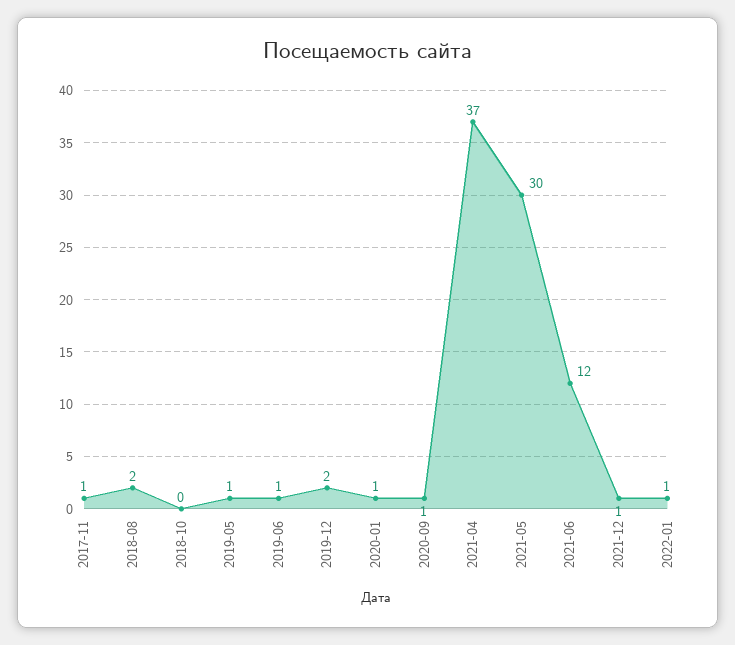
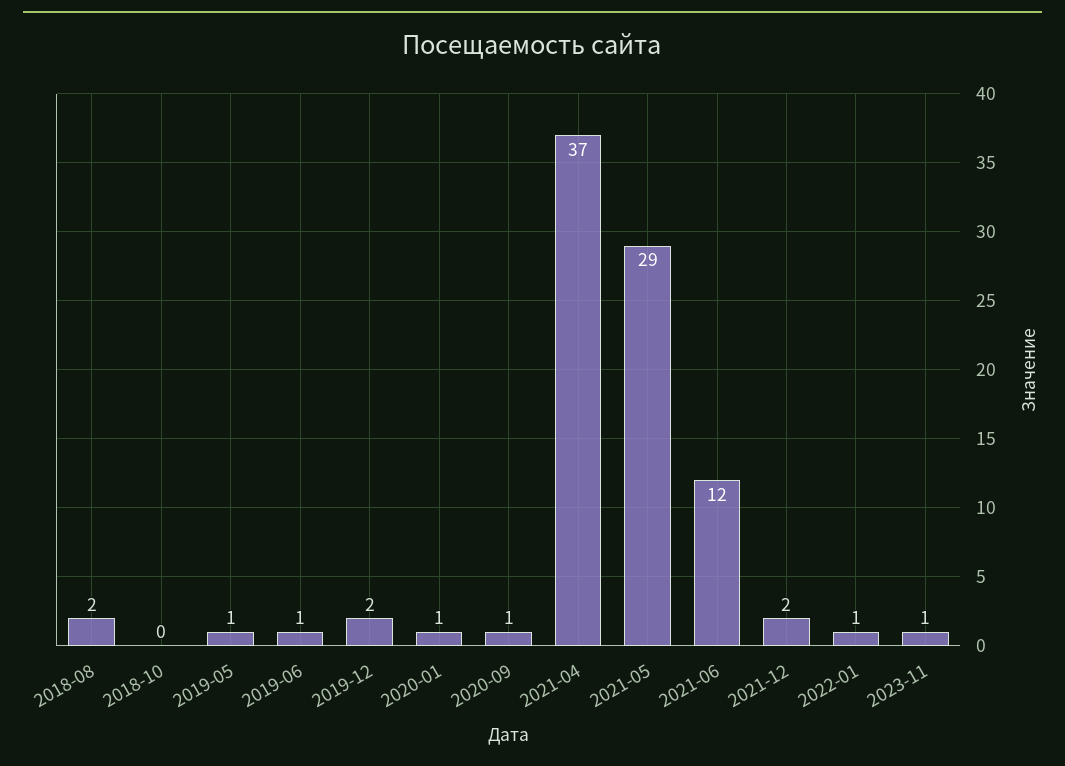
2017-11: 1 -> none
2021-05: 30 -> 29
2021-12: 1 -> 2
2023-11: none -> 1

